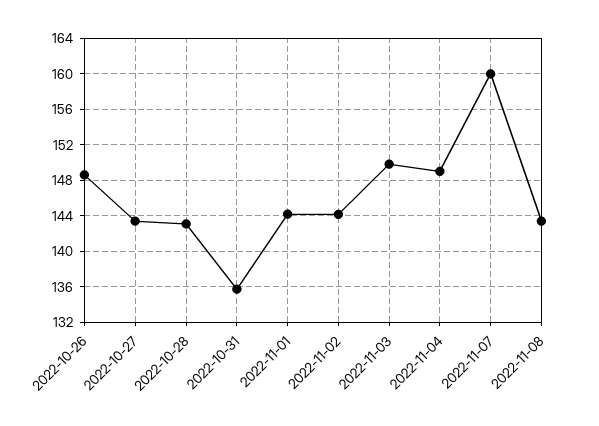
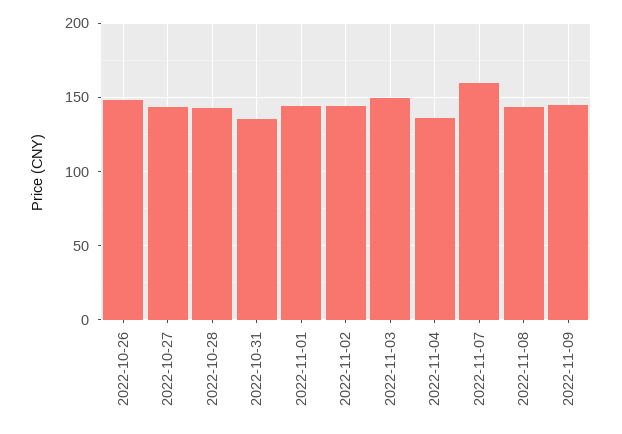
2022-11-04: 149 -> 135
2022-11-09: none -> 145

